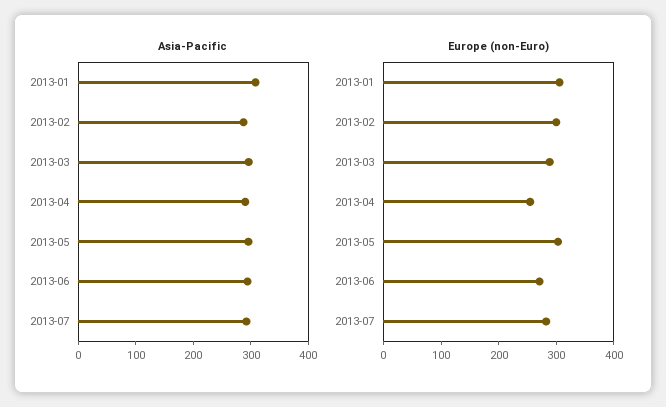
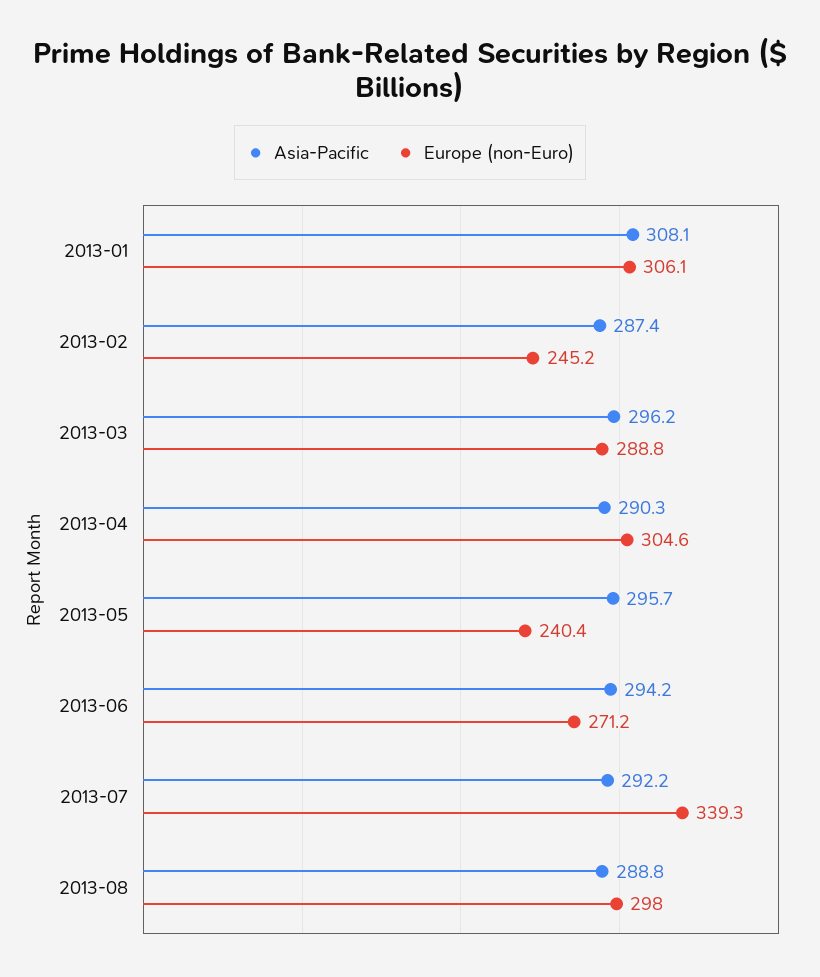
Europe (non-Euro), 2013-02: 300 -> 245.2
Europe (non-Euro), 2013-04: 260 -> 304.6
Europe (non-Euro), 2013-05: 300 -> 240.4
Europe (non-Euro), 2013-07: 280 -> 339.3
Asia-Pacific, 2013-08: none -> 288.8
Europe (non-Euro), 2013-08: none -> 298

